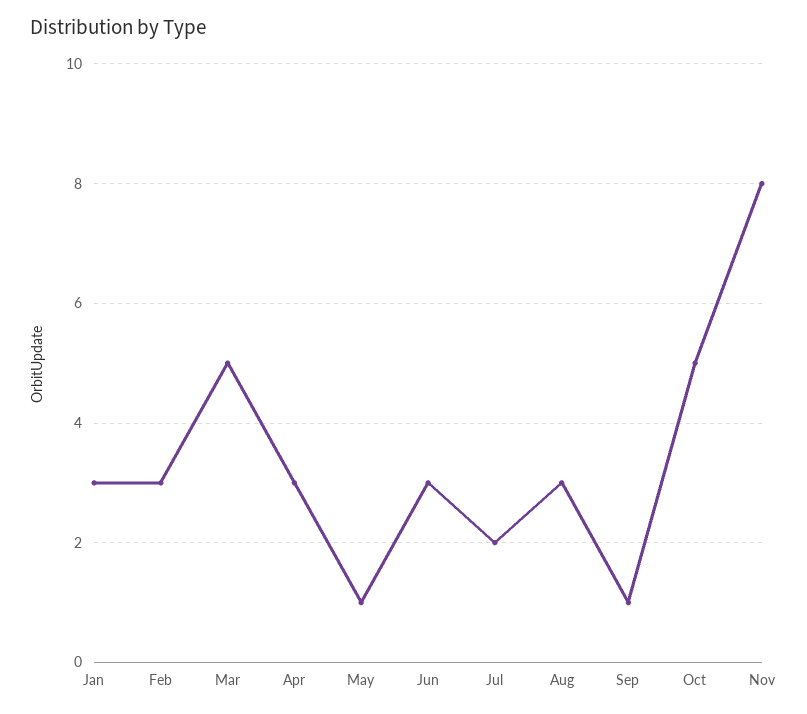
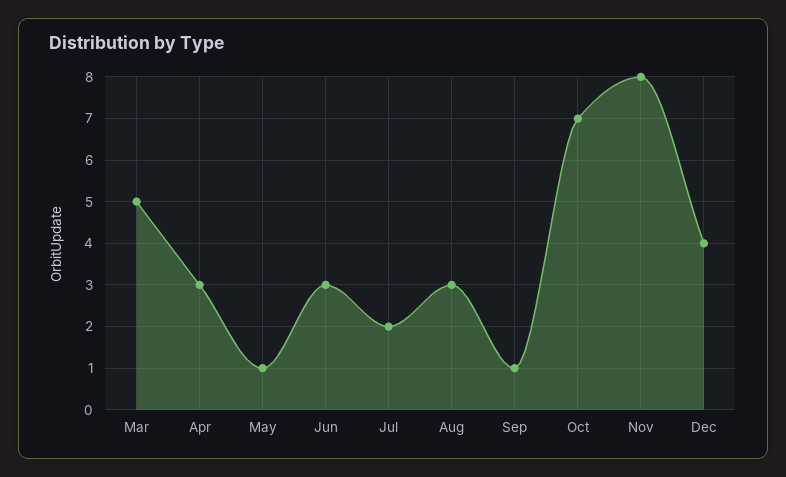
Jan: 3 -> none
Feb: 3 -> none
Oct: 5 -> 7
Dec: none -> 4

